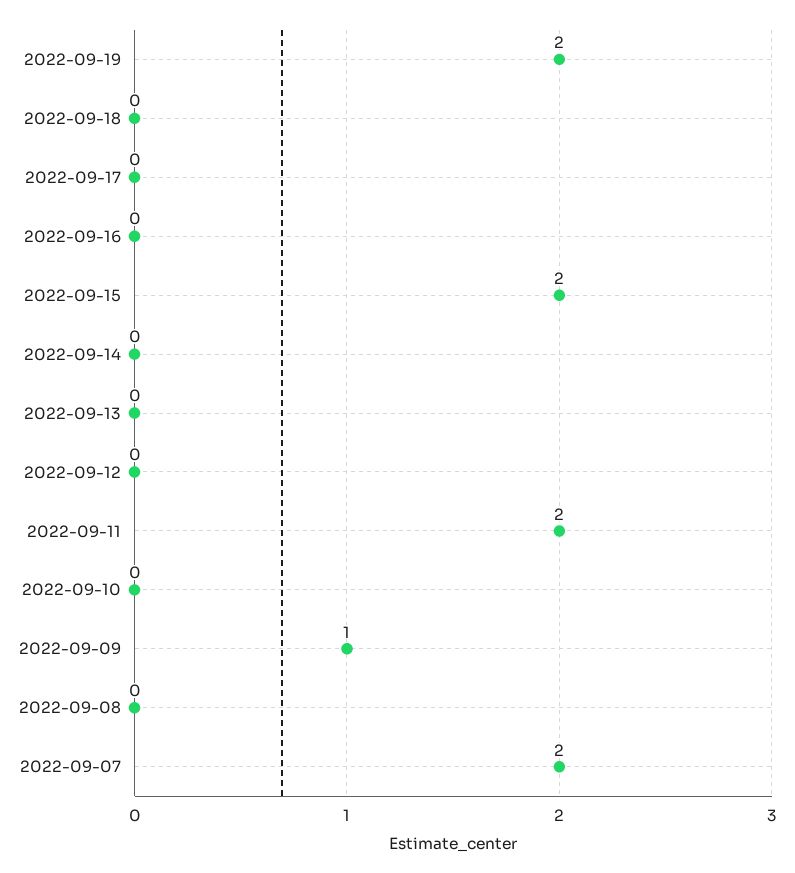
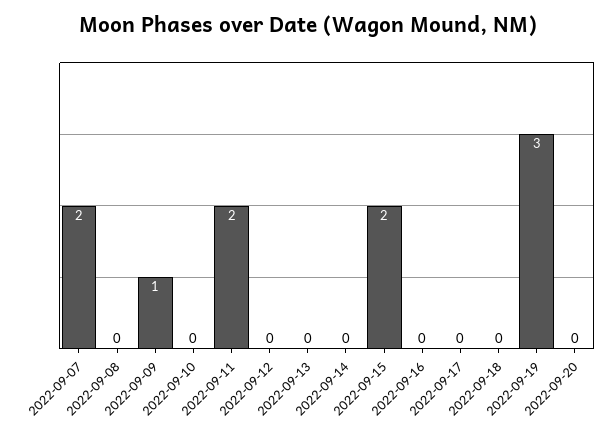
2022-09-19: 2 -> 3
2022-09-20: none -> 0

